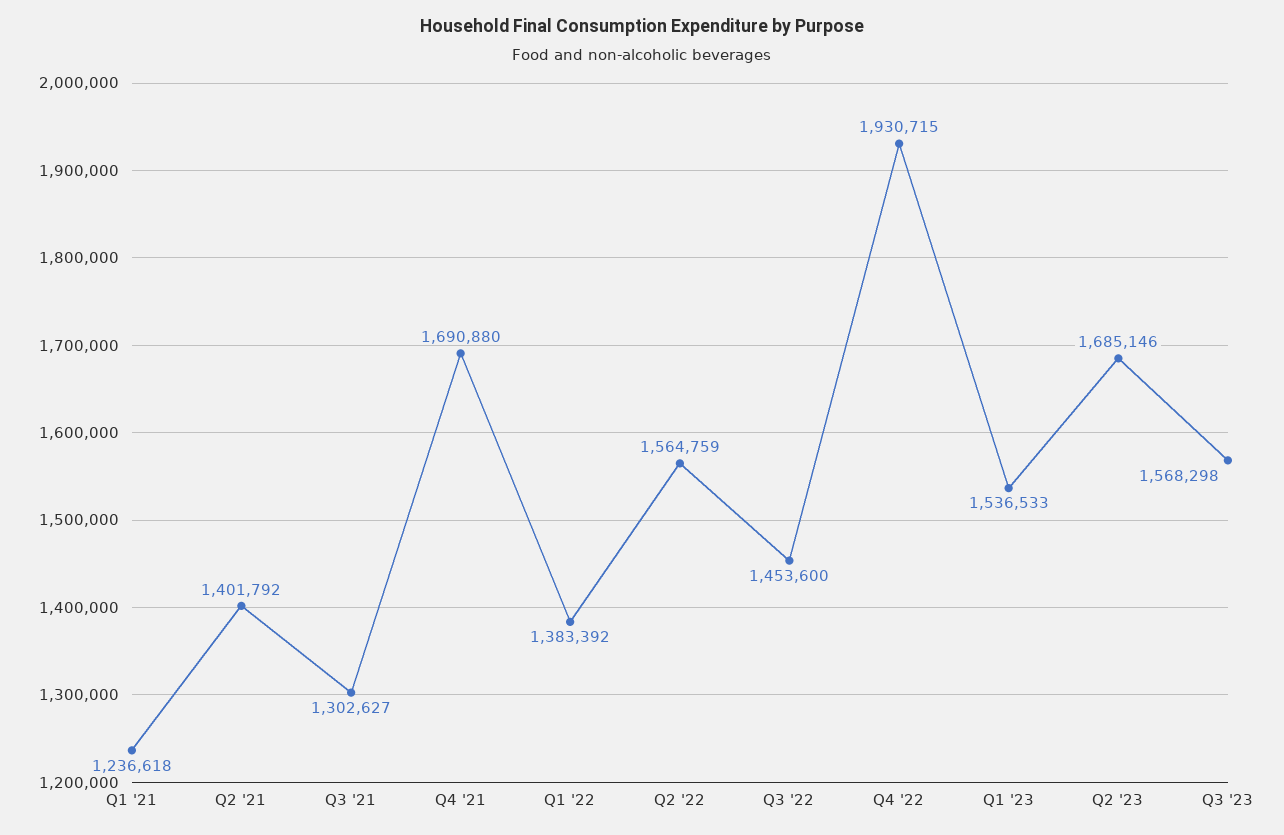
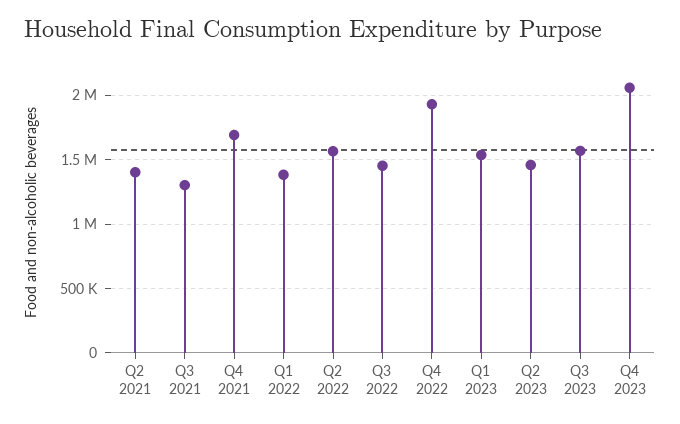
Q1 '21: 1236618 -> none
Q2 '23: 1685146 -> 1450000
Q4 2023: none -> 2050000

